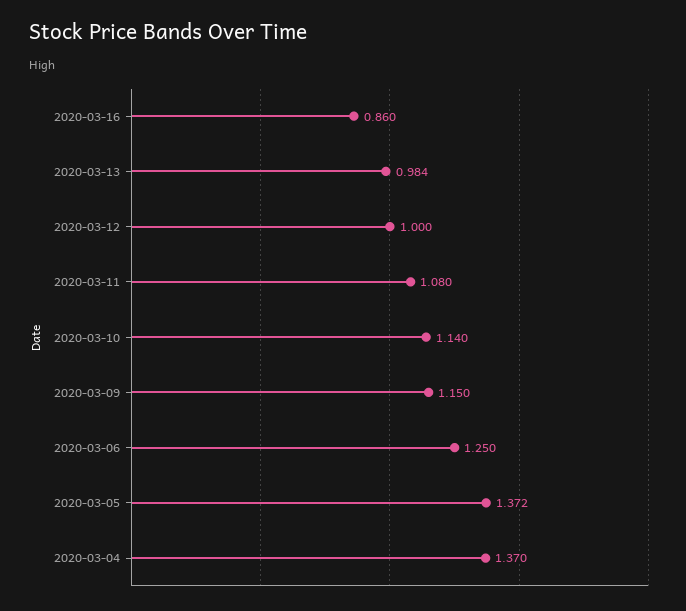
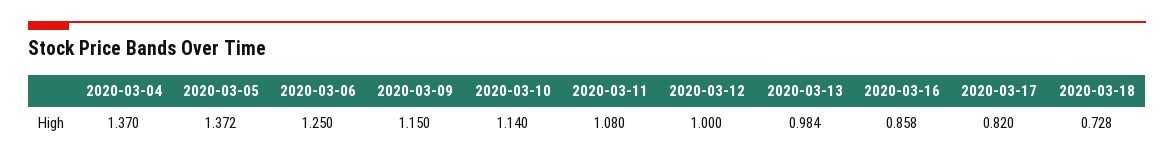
2020-03-16: 0.86 -> 0.858
2020-03-17: none -> 0.82
2020-03-18: none -> 0.728

